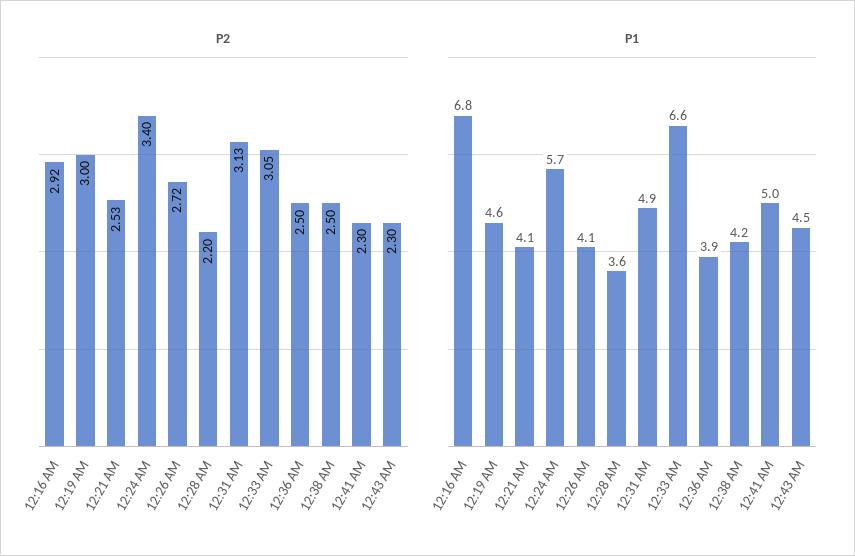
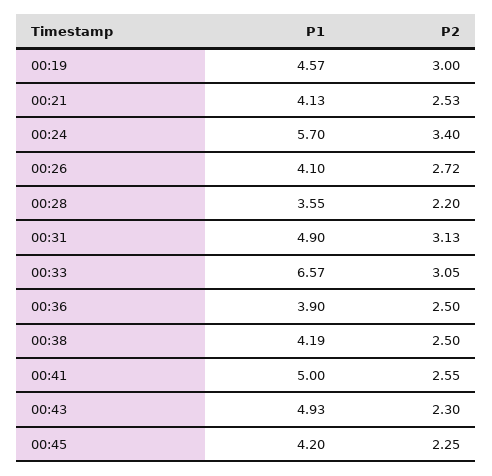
P2, 12:16 AM: 2.92 -> none
P2, 12:41 AM: 2.3 -> 2.55
P1, 12:16 AM: 6.8 -> none
P1, 12:43 AM: 4.5 -> 4.93
P1, 00:45: none -> 4.2
P2, 00:45: none -> 2.25

